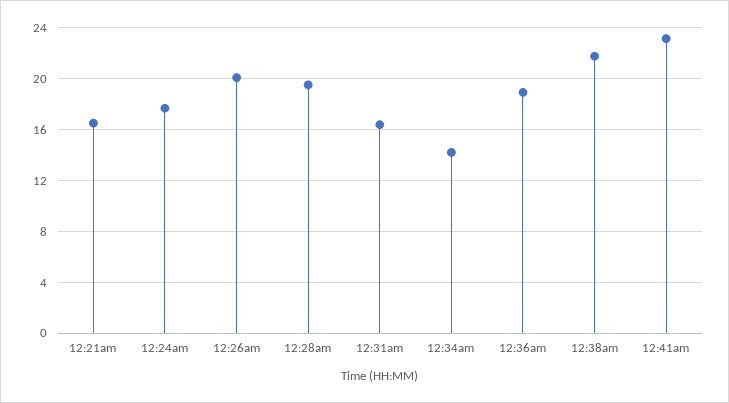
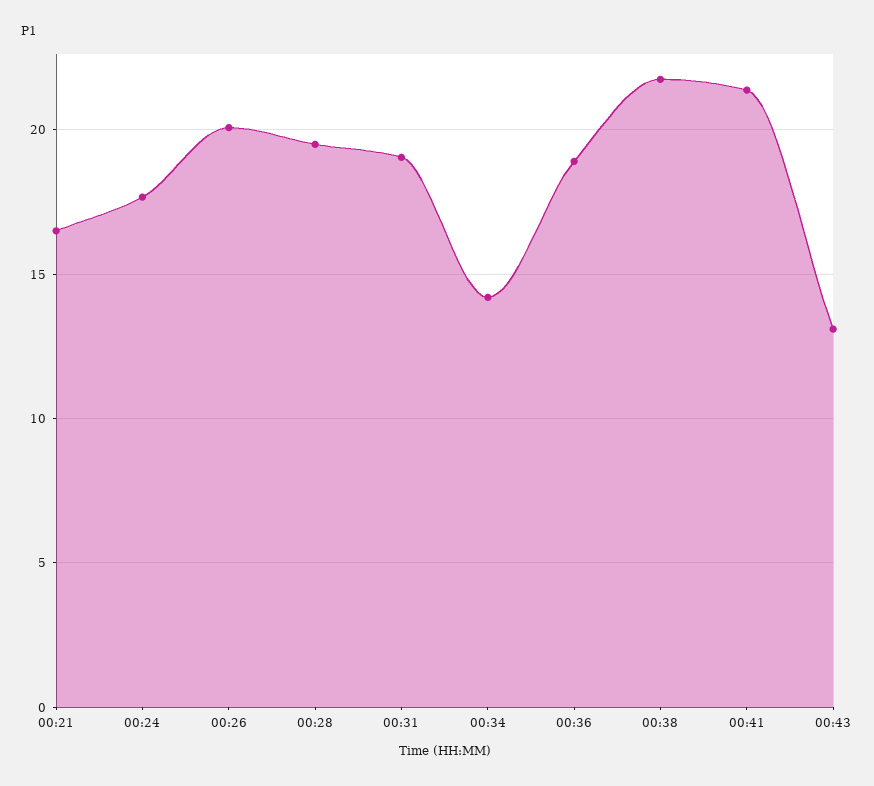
12:31am: 16.5 -> 19
12:41am: 23 -> 21.5
00:43: none -> 13

